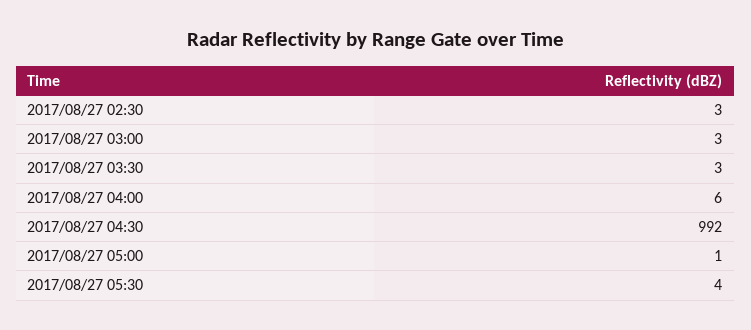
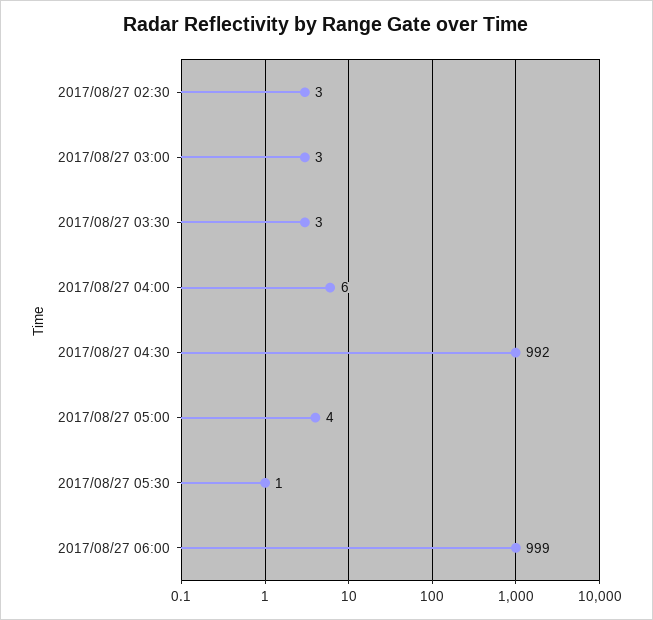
2017/08/27 05:00: 1 -> 4
2017/08/27 05:30: 4 -> 1
2017/08/27 06:00: none -> 999

